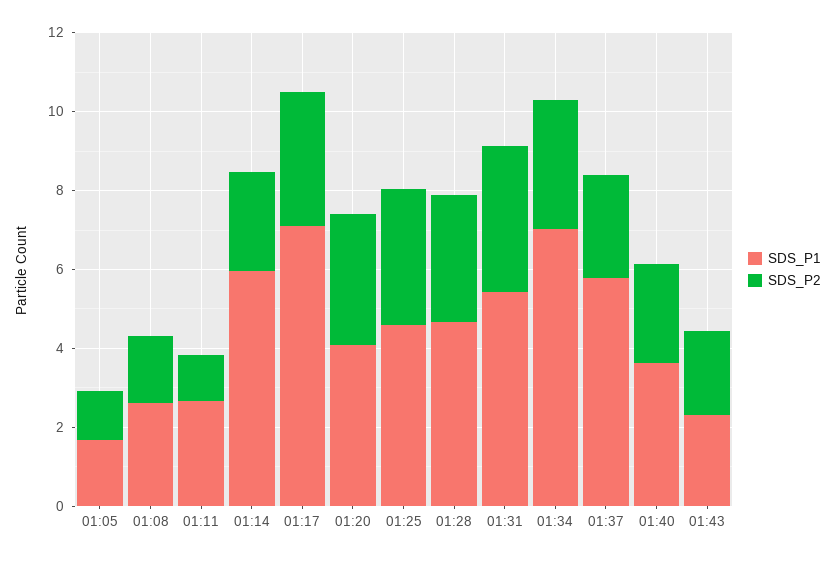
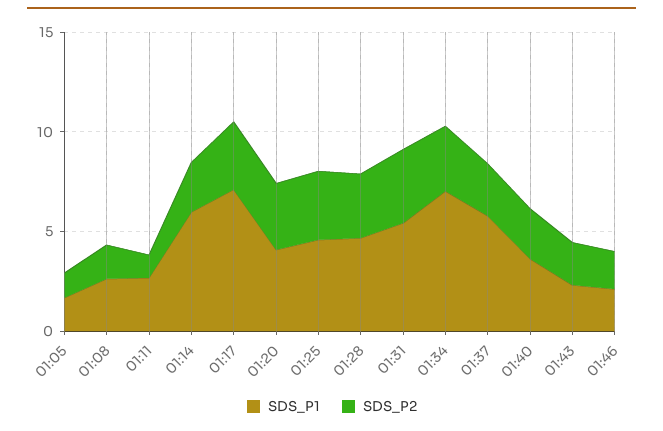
SDS_P1, 01:46: none -> 2
SDS_P2, 01:46: none -> 2

